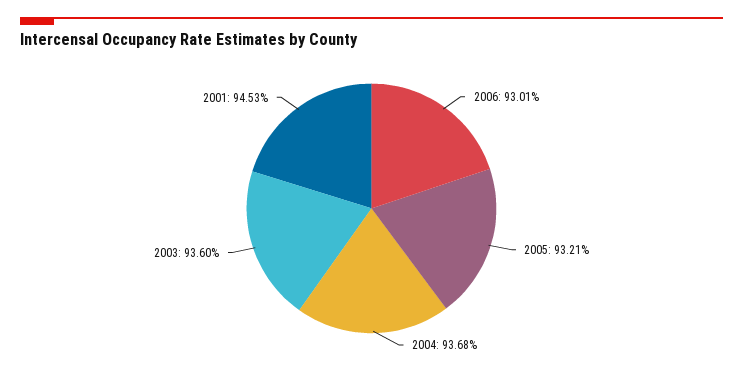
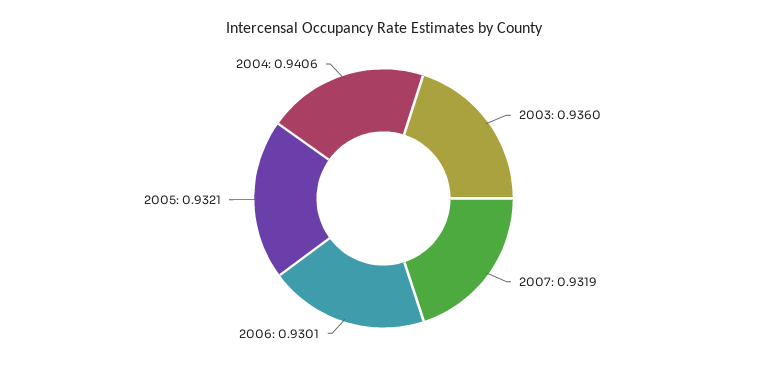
2004: 0.9368 -> 0.9406
2001: 0.9453 -> none
2007: none -> 0.9319

